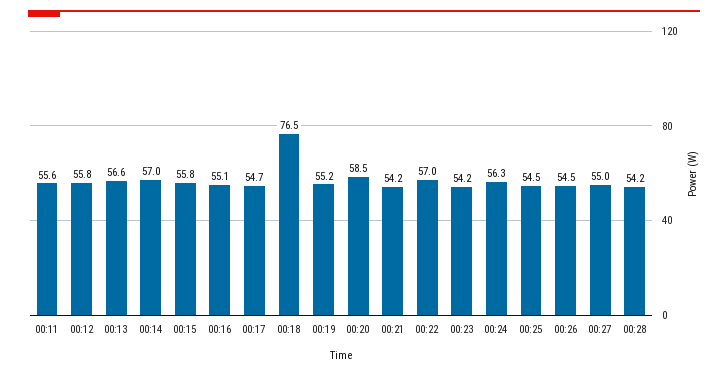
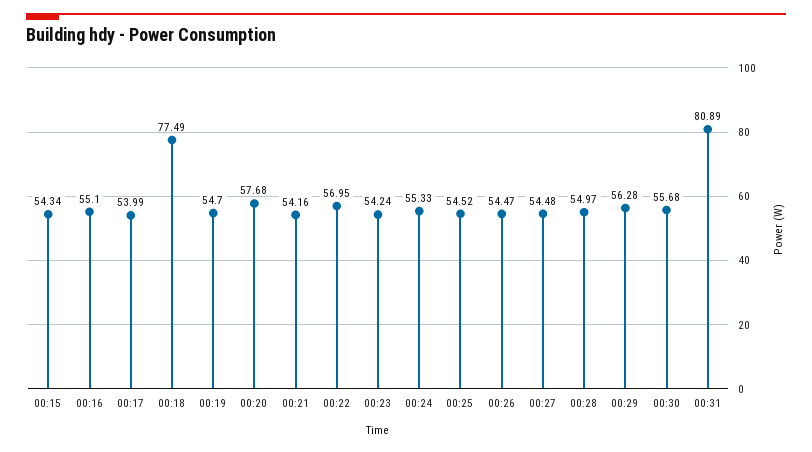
00:11: 55.6 -> none
00:12: 55.8 -> none
00:13: 56.6 -> none
00:14: 57 -> none
00:15: 55.8 -> 54.34
00:17: 54.7 -> 53.99
00:18: 76.5 -> 77.49
00:19: 55.2 -> 54.7
00:20: 58.5 -> 57.68
00:24: 56.3 -> 55.33
00:27: 55 -> 54.48
00:28: 54.2 -> 54.97
00:29: none -> 56.28
00:30: none -> 55.68
00:31: none -> 80.89

